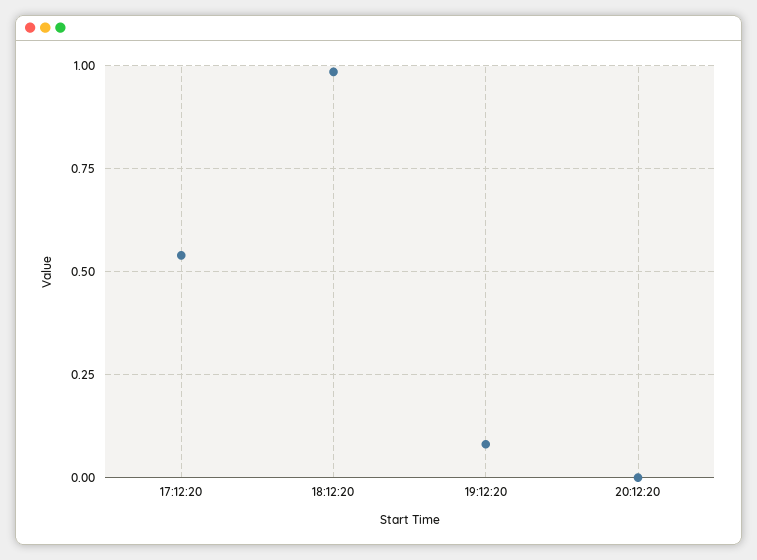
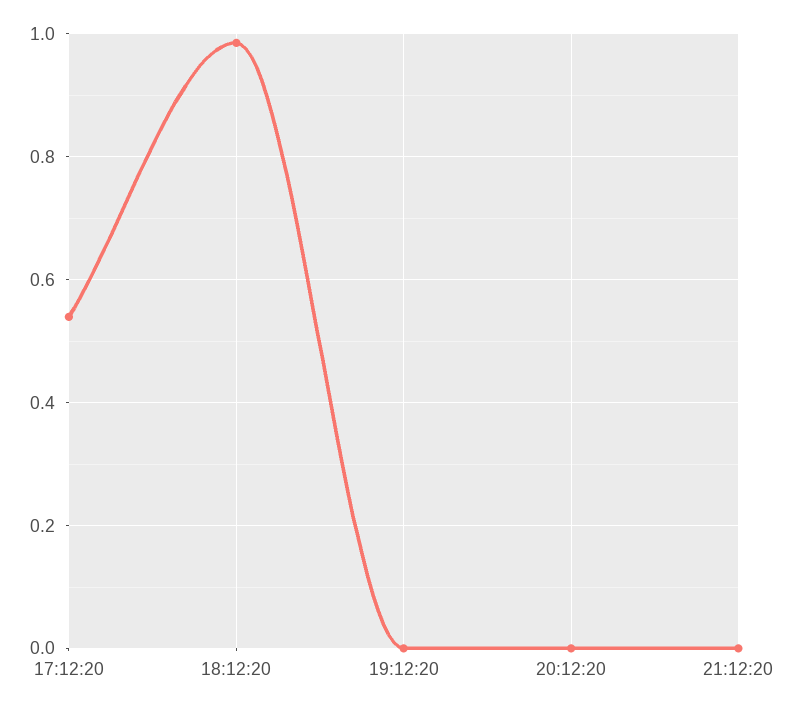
19:12:20: 0.075 -> 0
21:12:20: none -> 0

